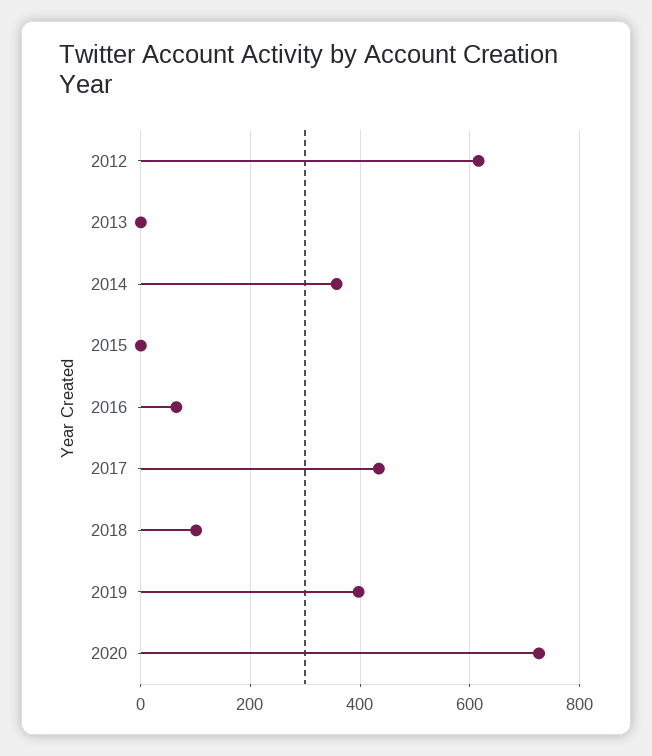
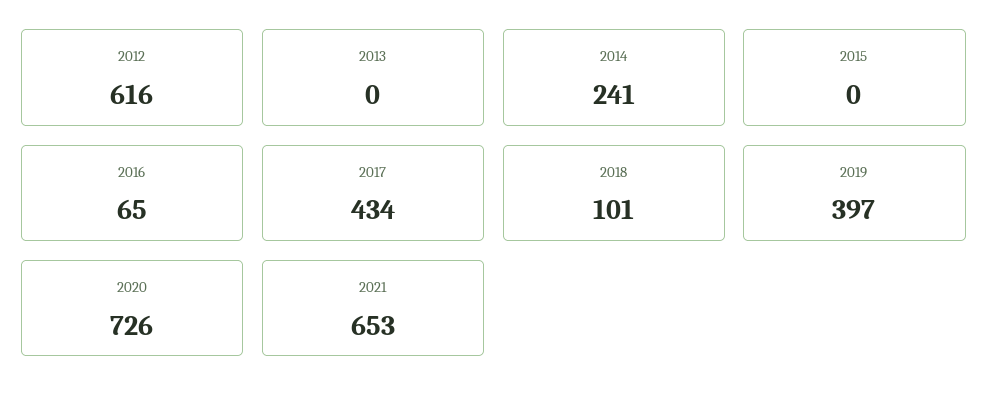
2014: 360 -> 241
2021: none -> 653

